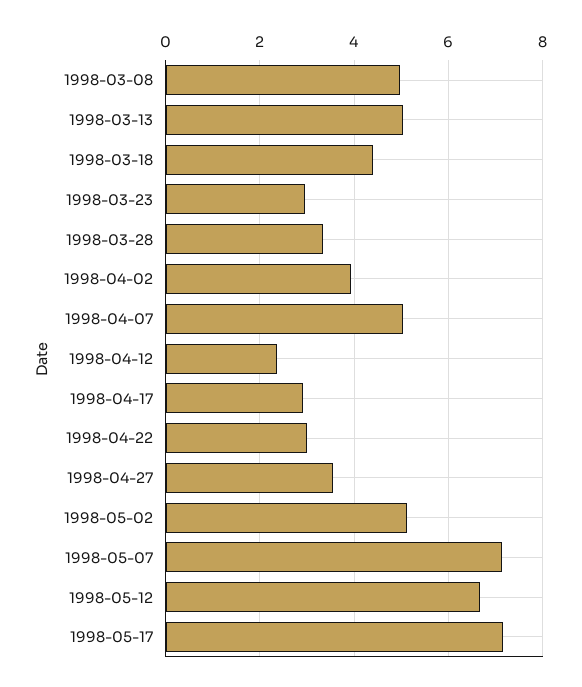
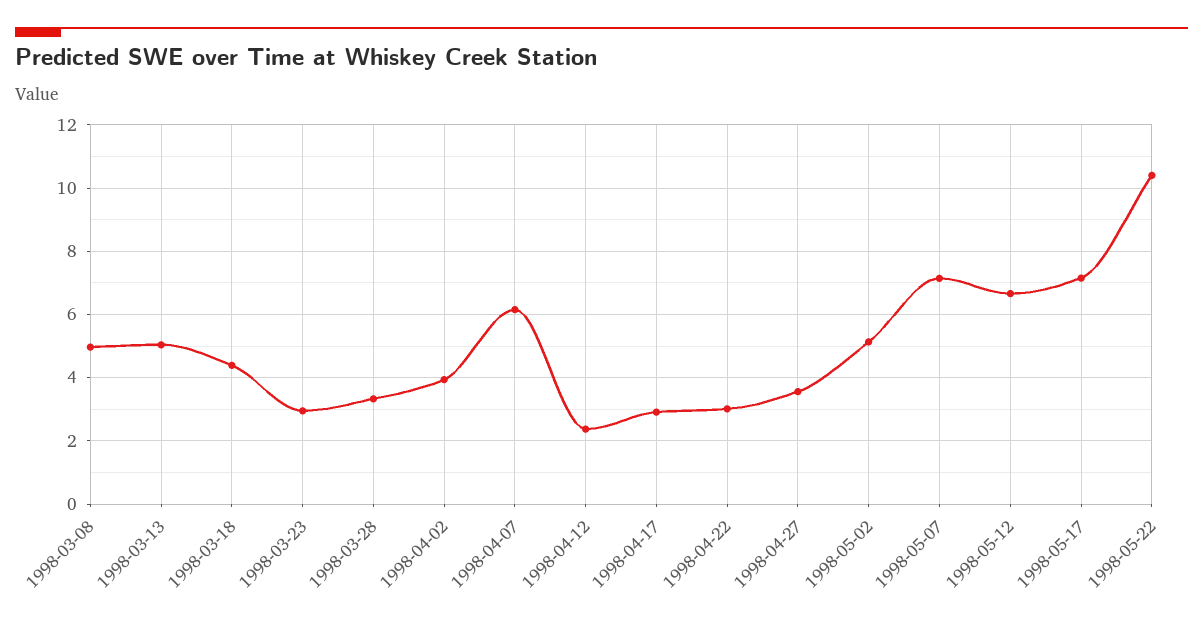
1998-04-07: 5 -> 6.2
1998-05-22: none -> 10.4

